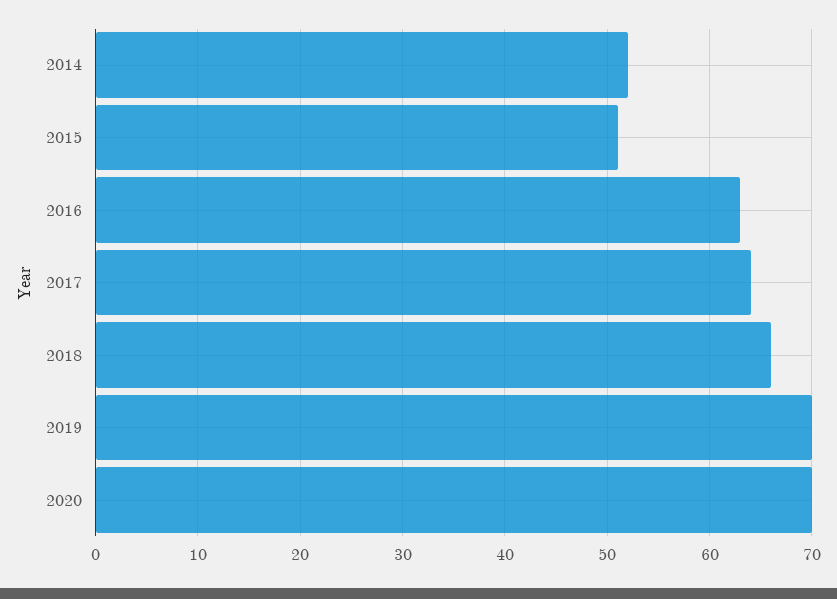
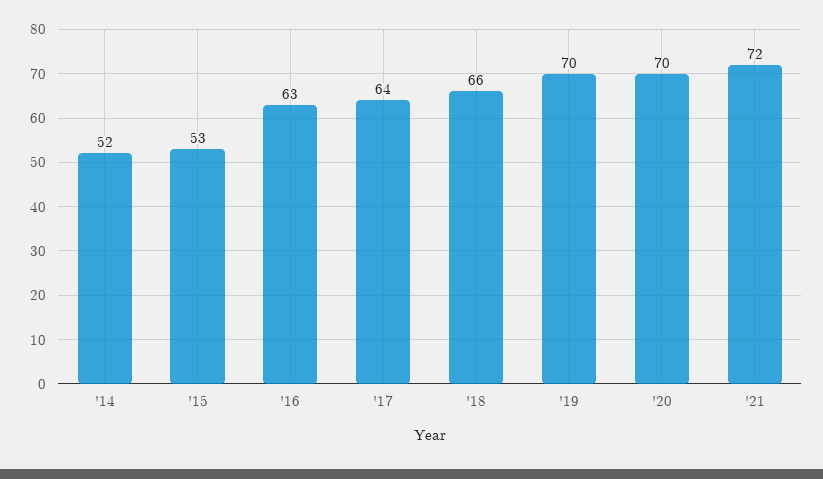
2015: 51 -> 53
'21: none -> 72

